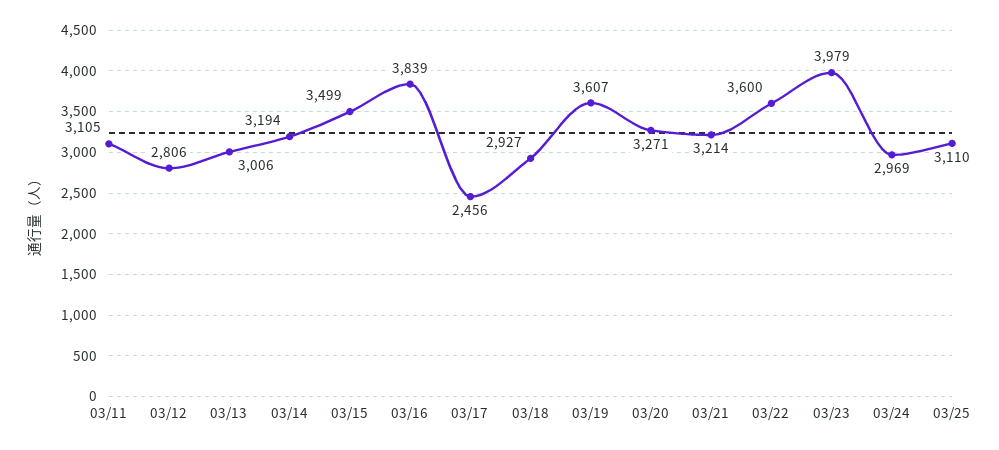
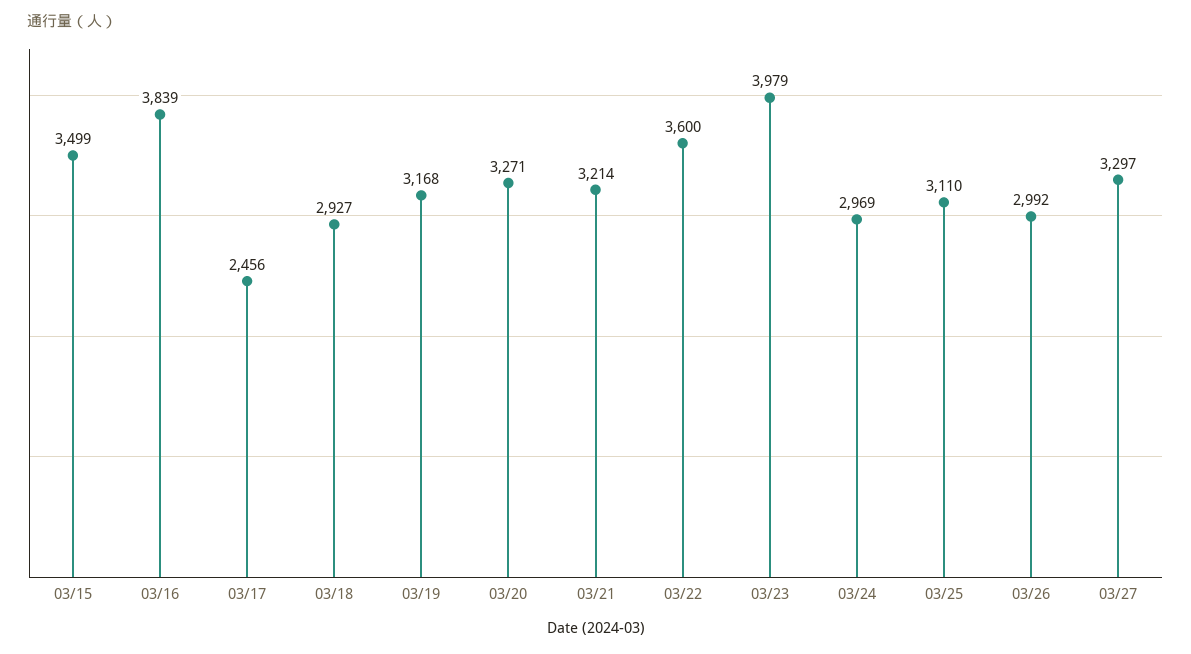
03/11: 3105 -> none
03/12: 2806 -> none
03/13: 3006 -> none
03/14: 3194 -> none
03/19: 3607 -> 3168
03/26: none -> 2992
03/27: none -> 3297

